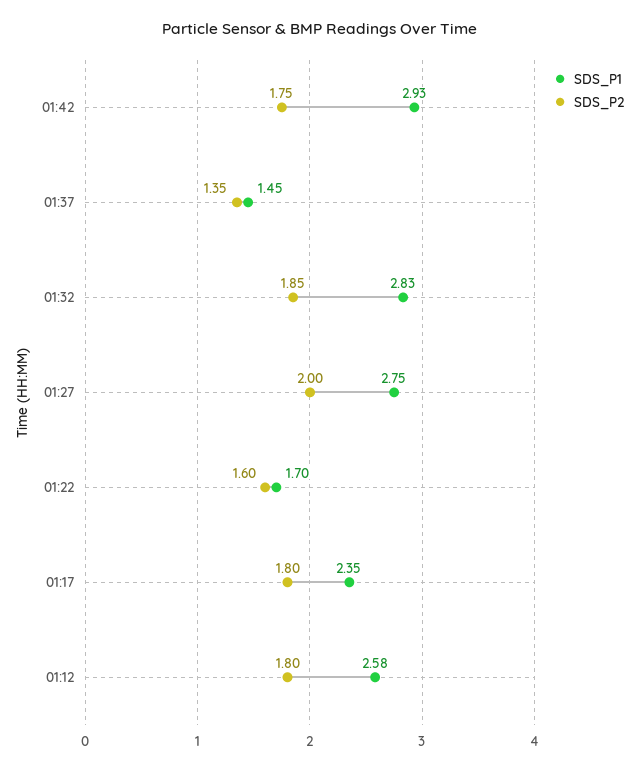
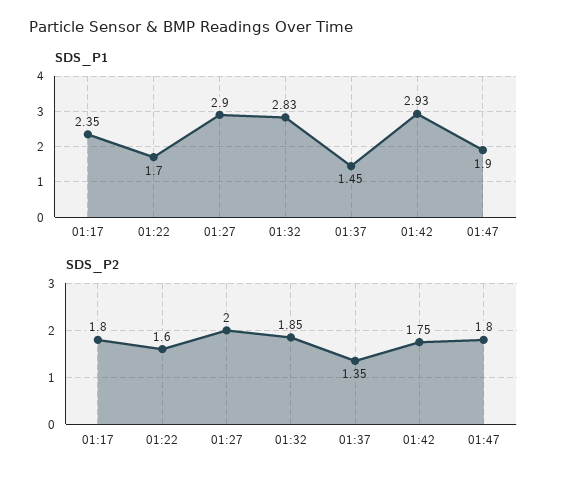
SDS_P1, 01:27: 2.75 -> 2.9
SDS_P1, 01:12: 2.58 -> none
SDS_P2, 01:12: 1.8 -> none
SDS_P1, 01:47: none -> 1.9
SDS_P2, 01:47: none -> 1.8

